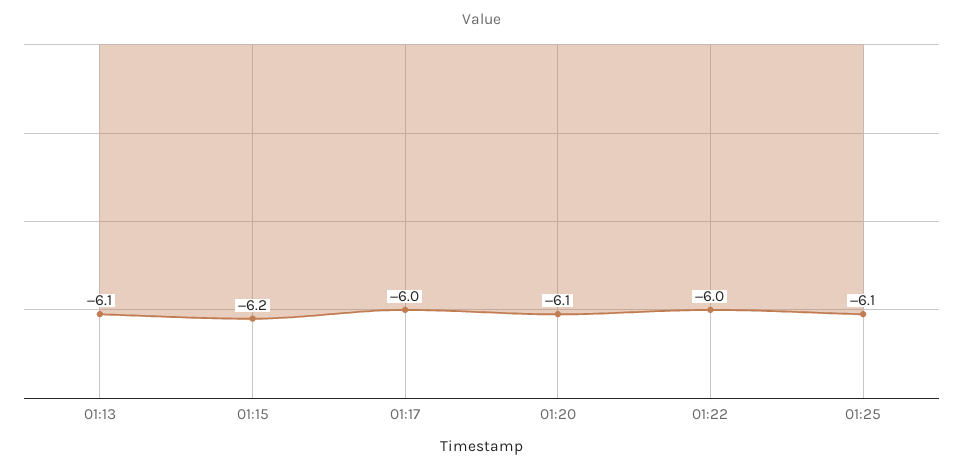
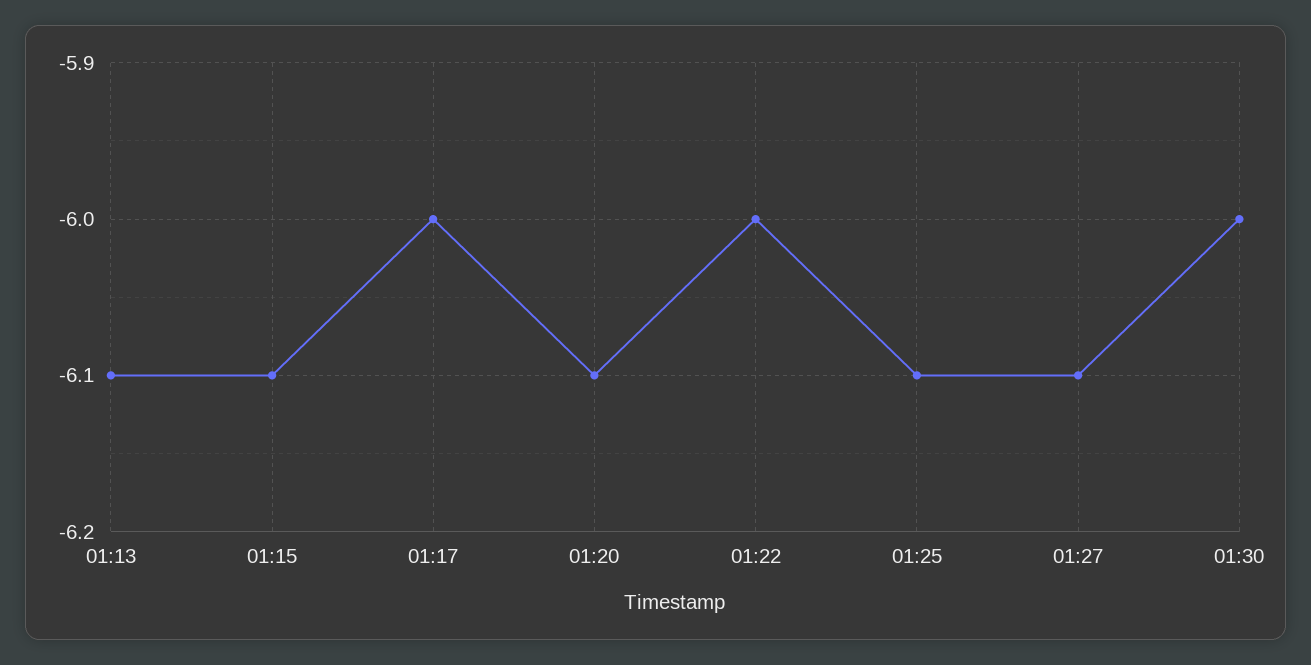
01:15: -6.2 -> -6.1
01:27: none -> -6.1
01:30: none -> -6

